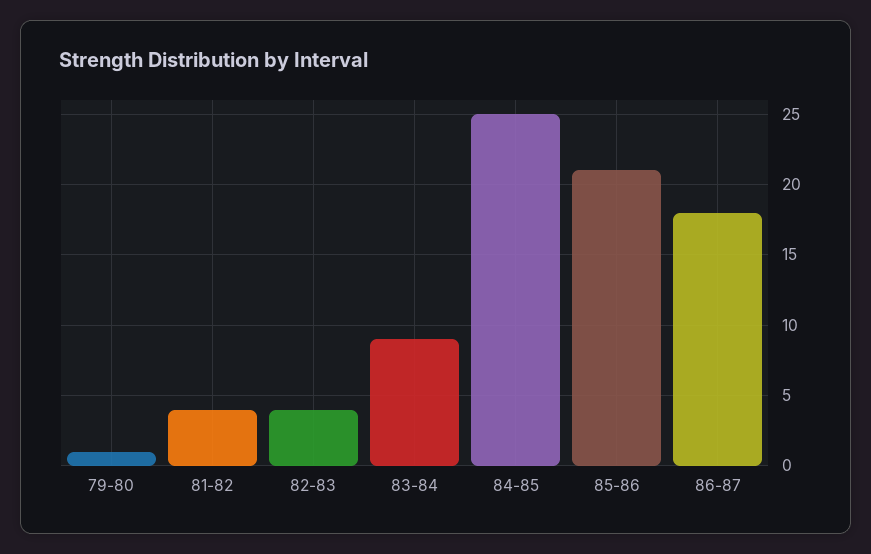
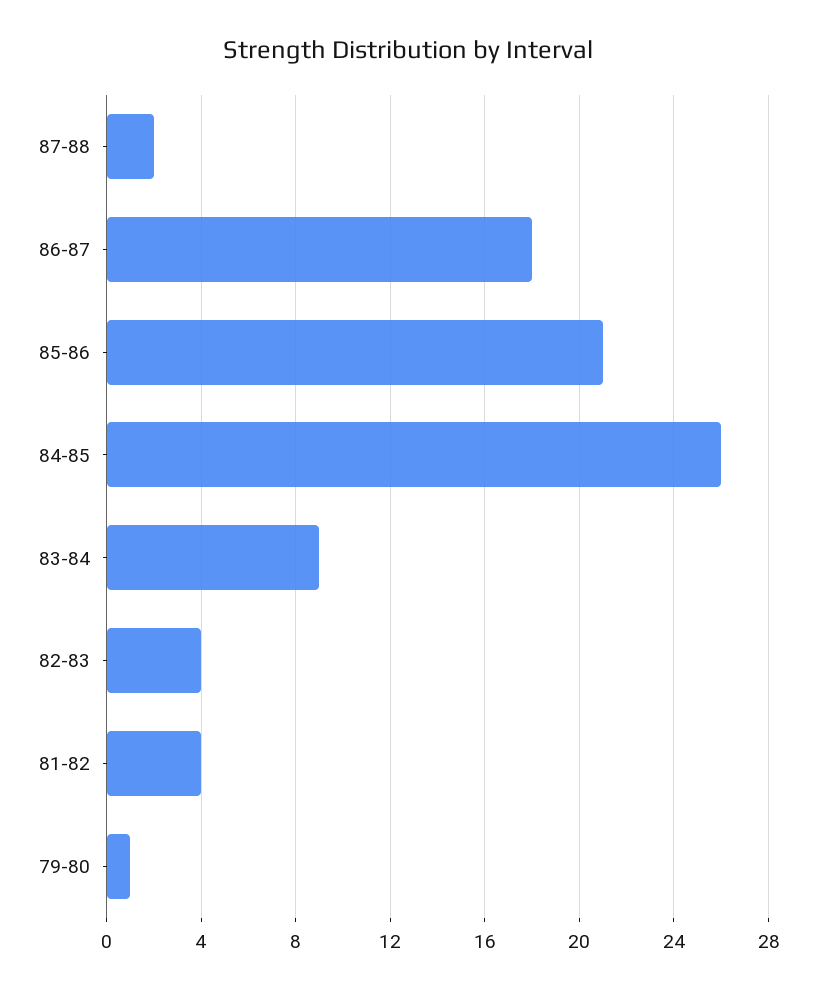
84-85: 25 -> 26
87-88: none -> 2

